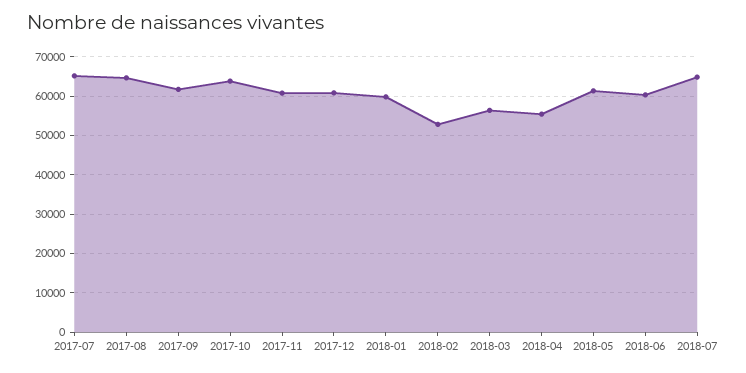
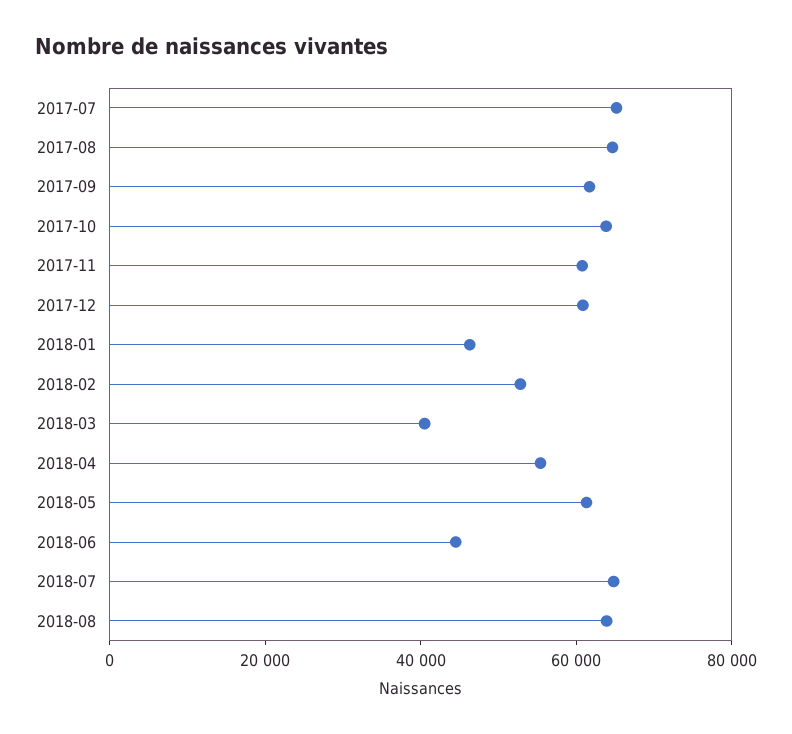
2018-01: 60000 -> 45000
2018-03: 56000 -> 40000
2018-06: 60000 -> 45000
2018-08: none -> 65000

